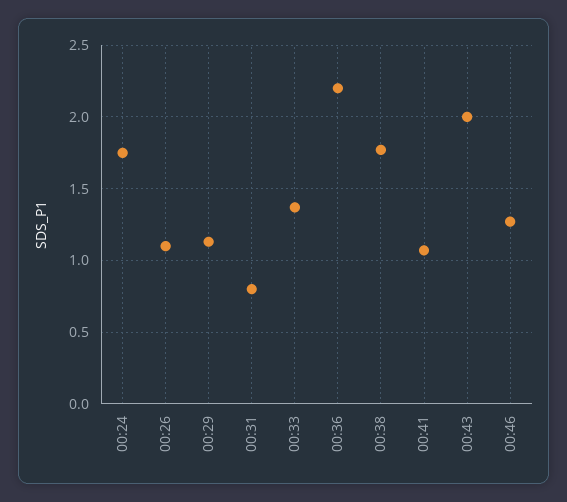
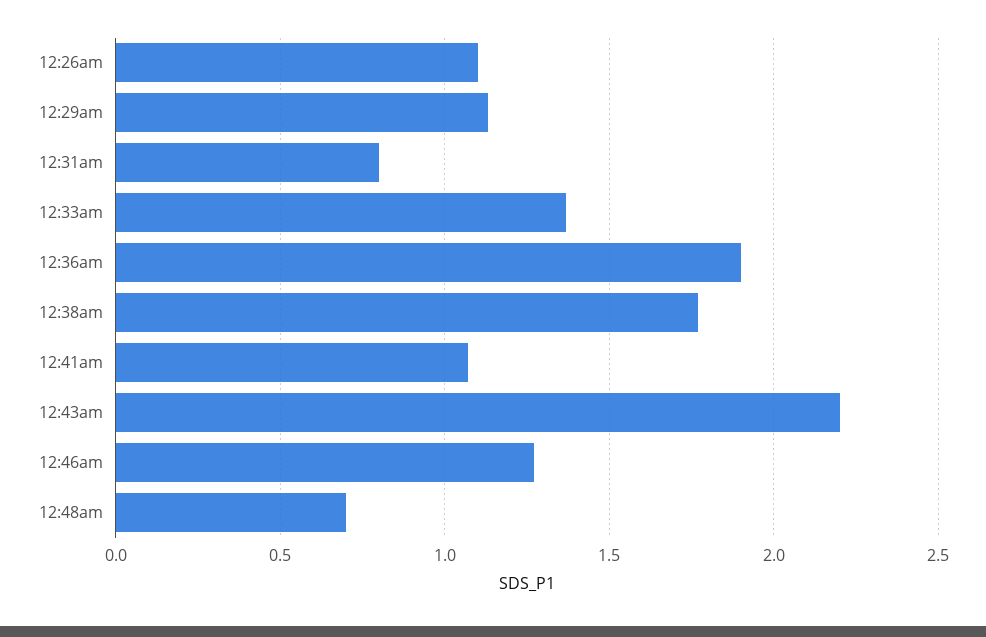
00:24: 1.75 -> none
00:36: 2.2 -> 1.9
00:43: 2 -> 2.2
12:48am: none -> 0.7

